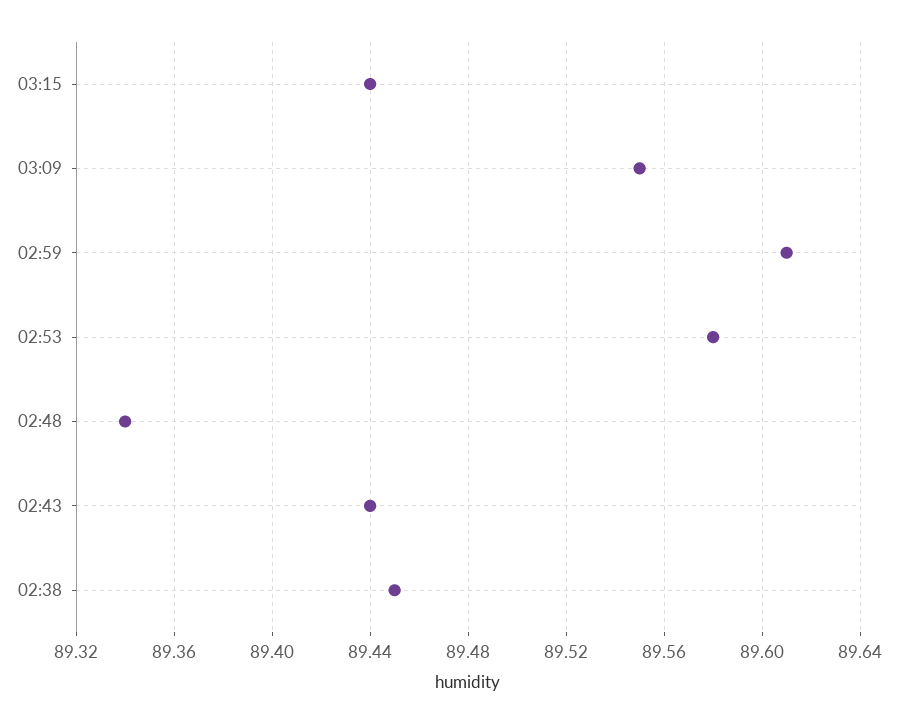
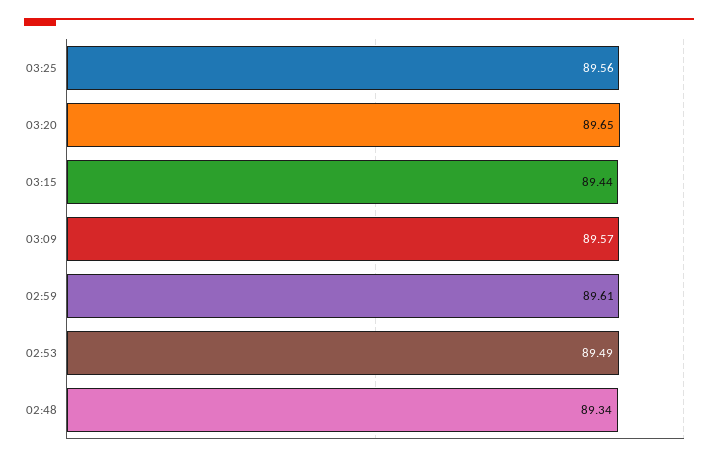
03:09: 89.55 -> 89.57
02:53: 89.58 -> 89.49
02:43: 89.44 -> none
02:38: 89.45 -> none
03:25: none -> 89.56
03:20: none -> 89.65

